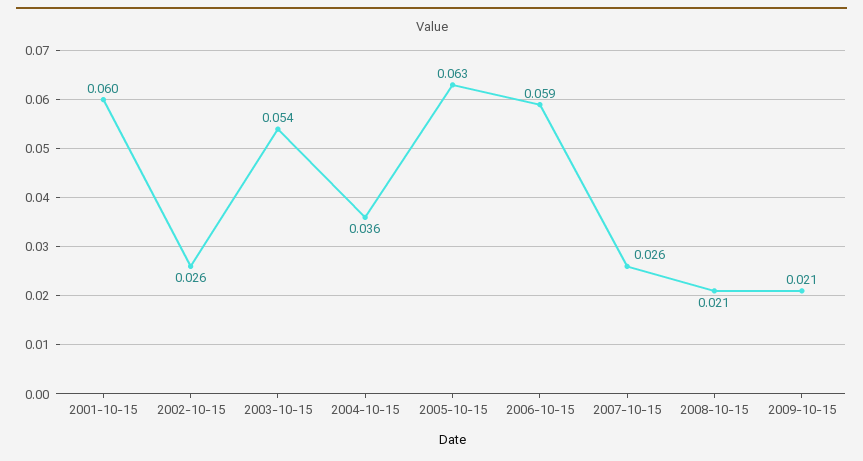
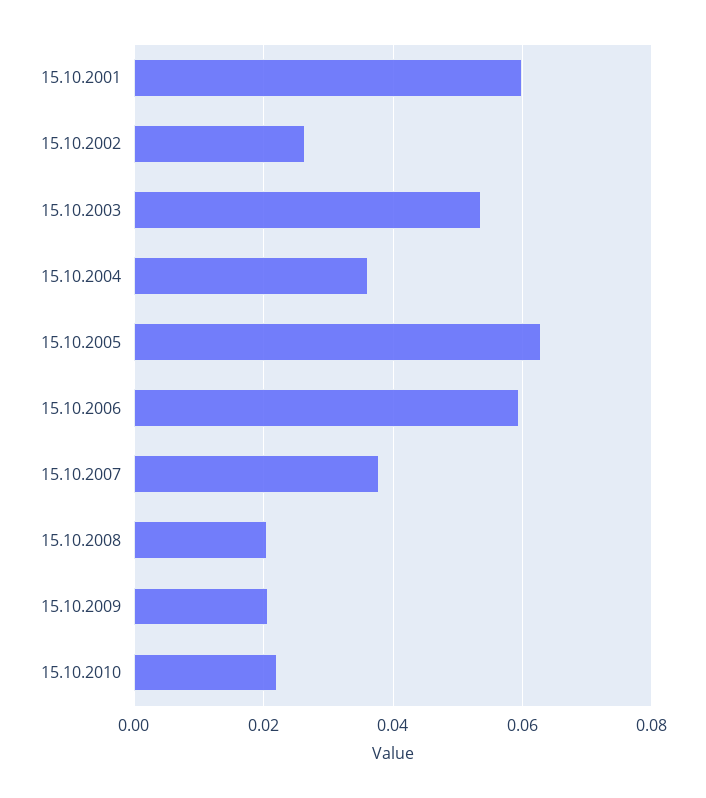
2007-10-15: 0.026 -> 0.038
15.10.2010: none -> 0.022

